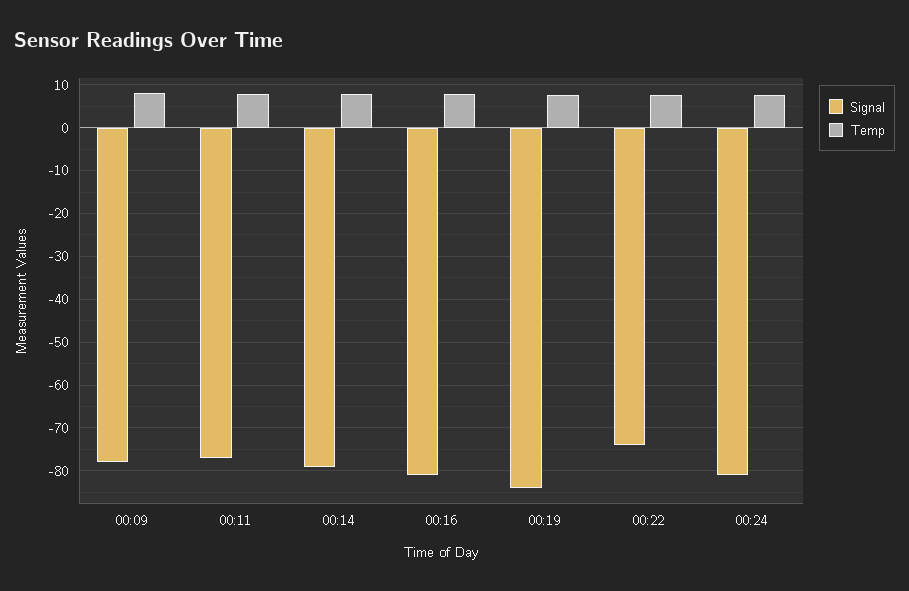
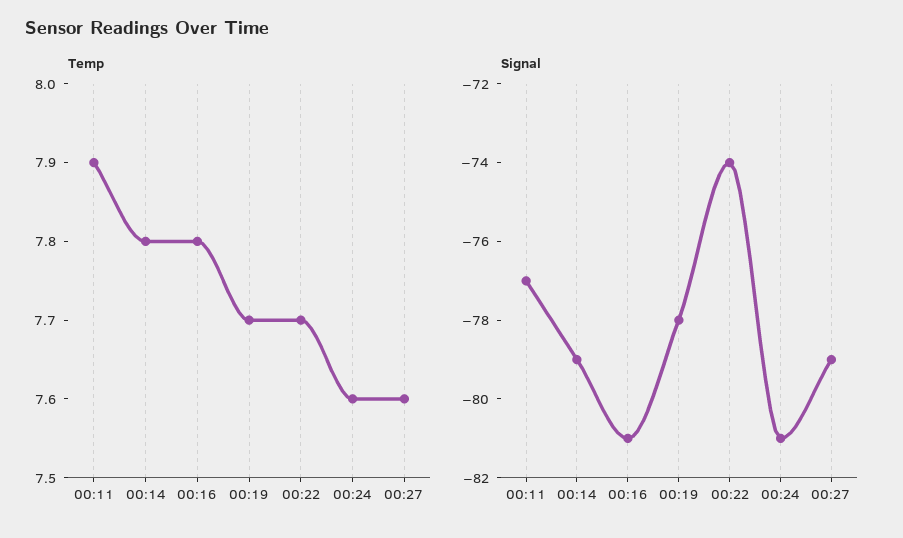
Signal, 00:09: -78 -> none
Temp, 00:09: 8 -> none
Signal, 00:19: -84 -> -78
Temp, 00:27: none -> 7.6
Signal, 00:27: none -> -79

